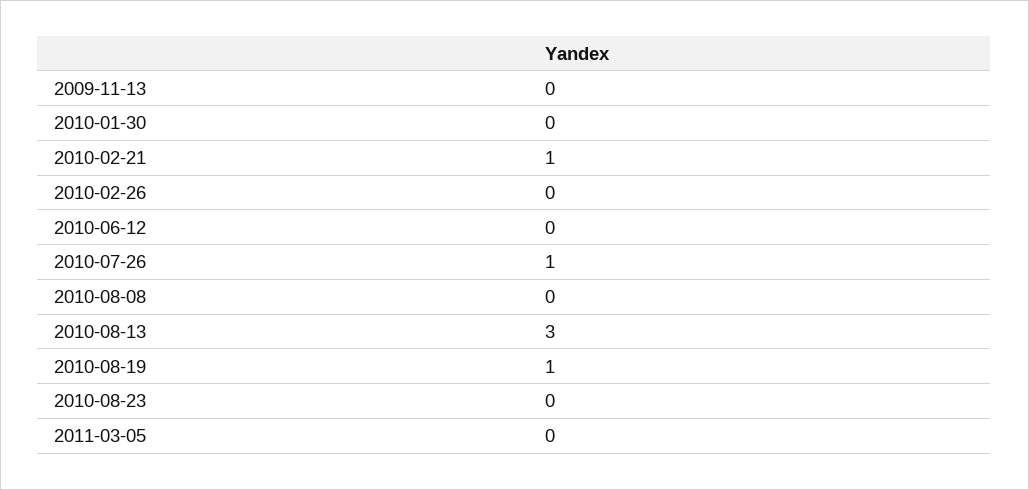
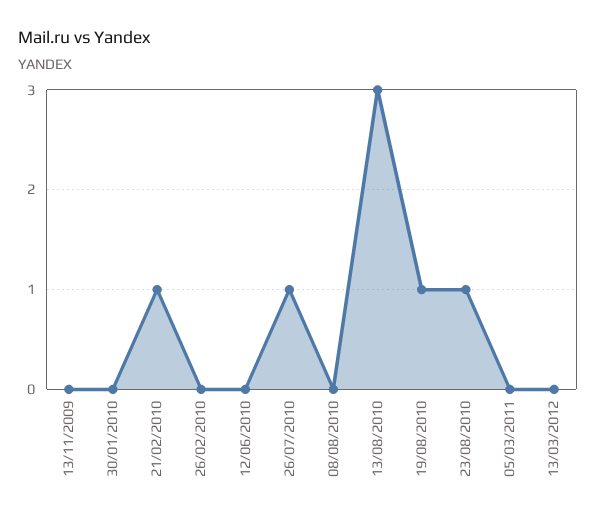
2010-08-23: 0 -> 1
13/03/2012: none -> 0

